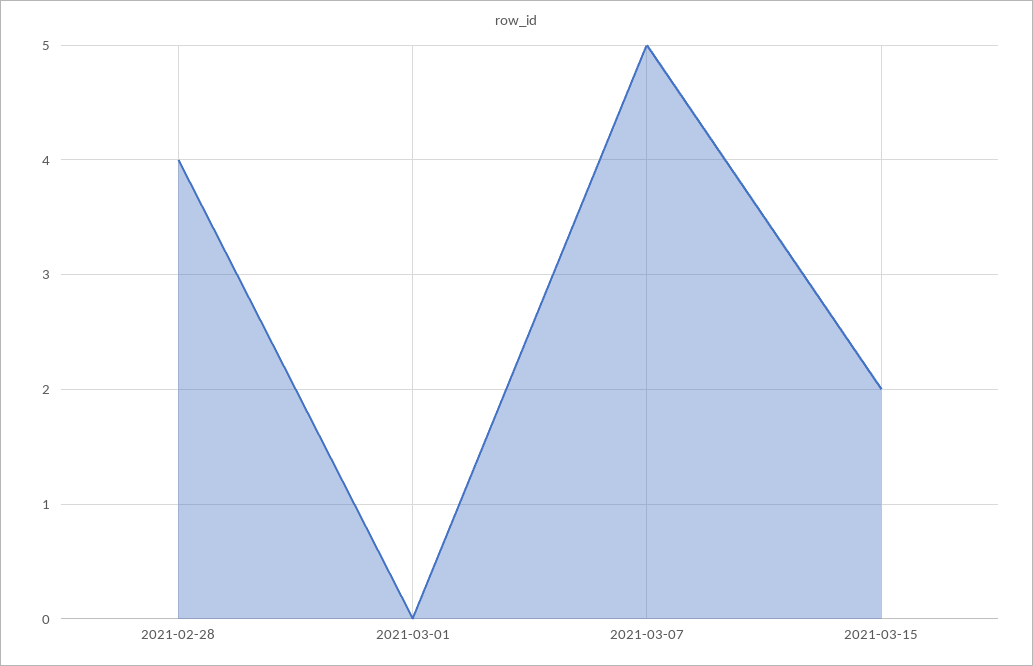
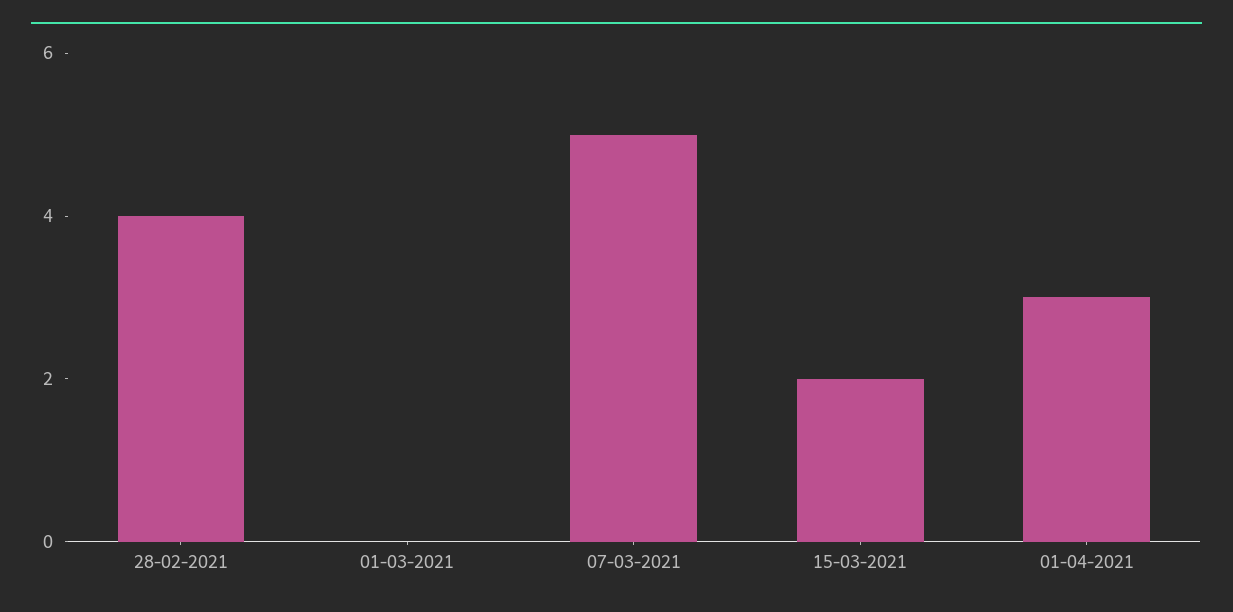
01-04-2021: none -> 3

